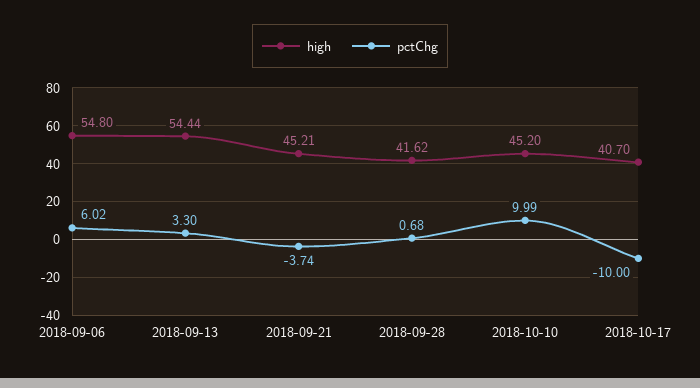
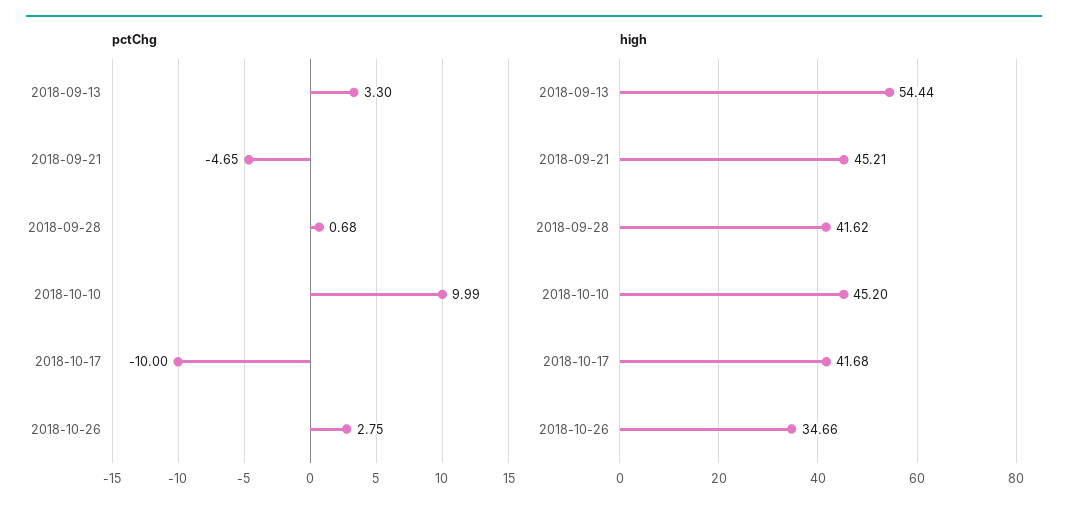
high, 2018-09-06: 54.8 -> none
pctChg, 2018-09-06: 6.02 -> none
pctChg, 2018-09-21: -3.74 -> -4.65
high, 2018-10-17: 40.7 -> 41.68
pctChg, 2018-10-26: none -> 2.75
high, 2018-10-26: none -> 34.66

